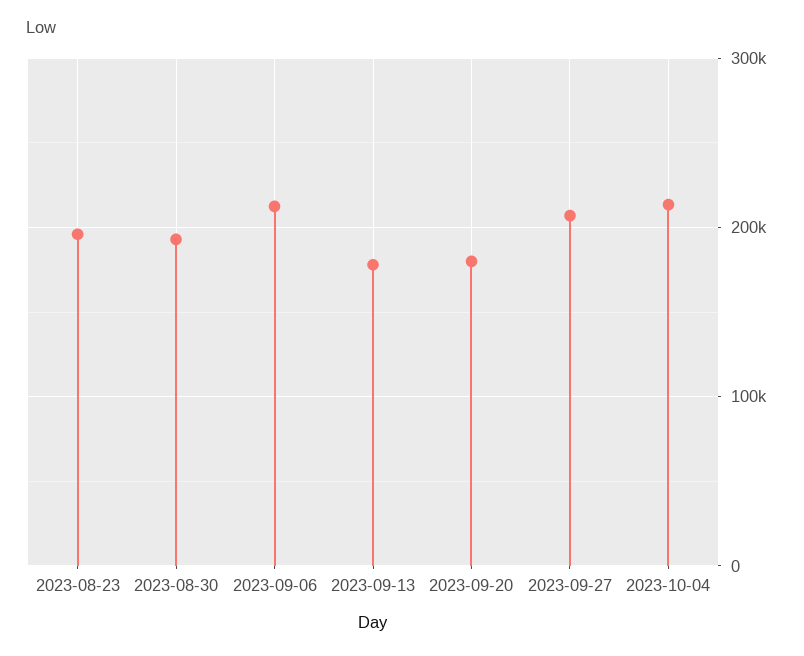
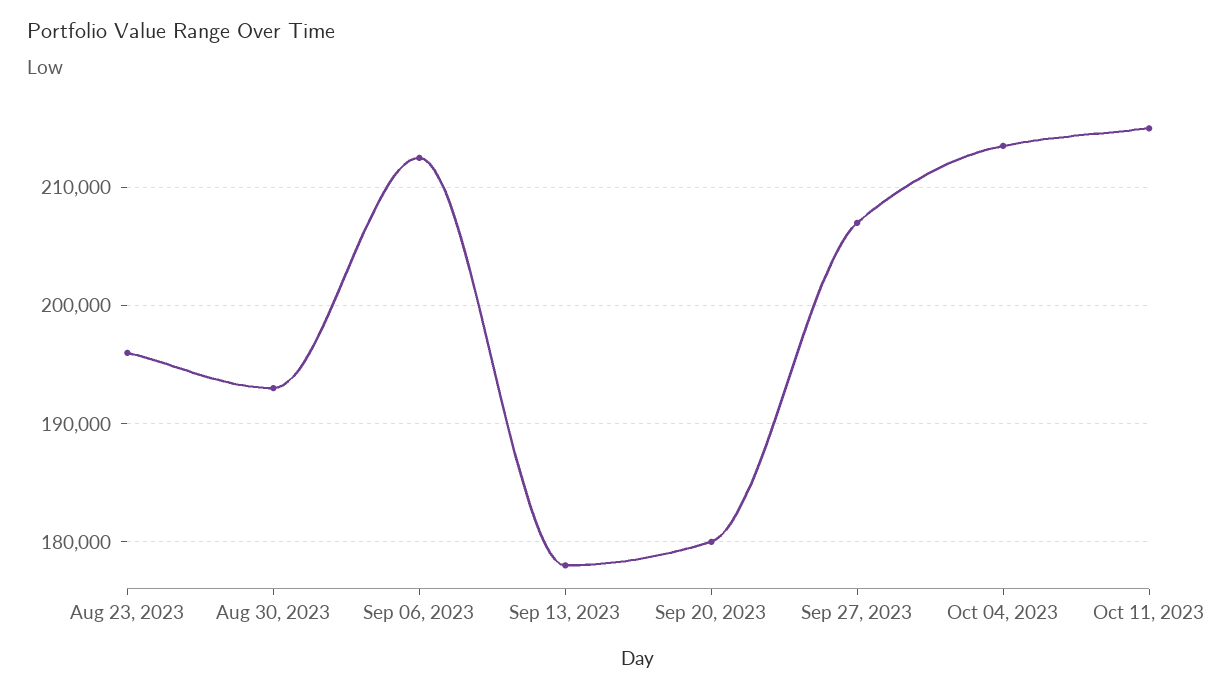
Oct 11, 2023: none -> 215000

